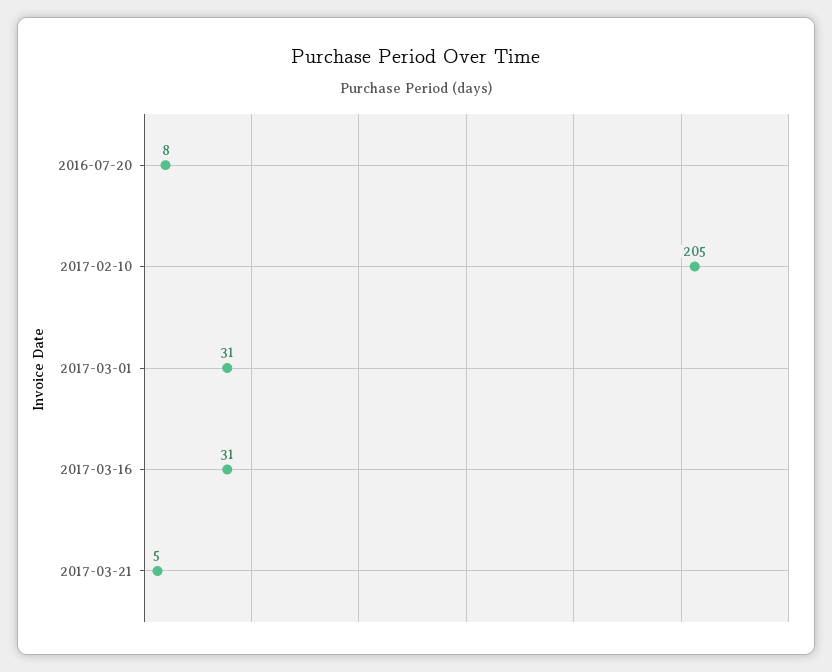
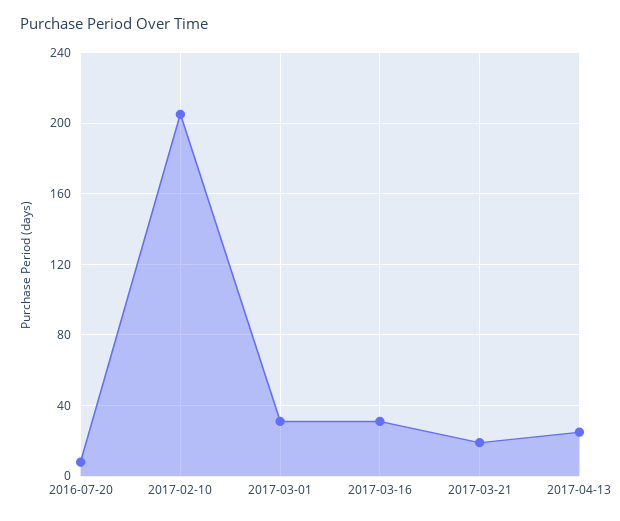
2017-03-21: 5 -> 20
2017-04-13: none -> 25

